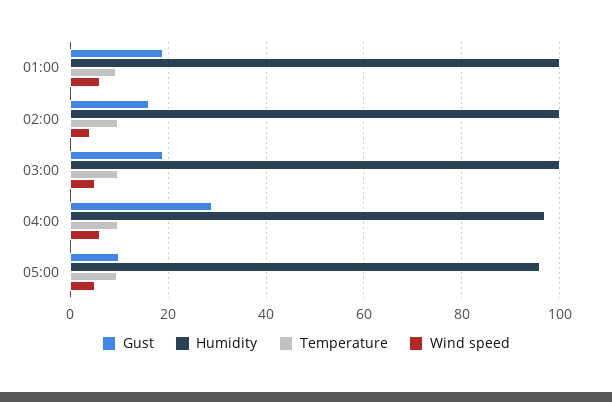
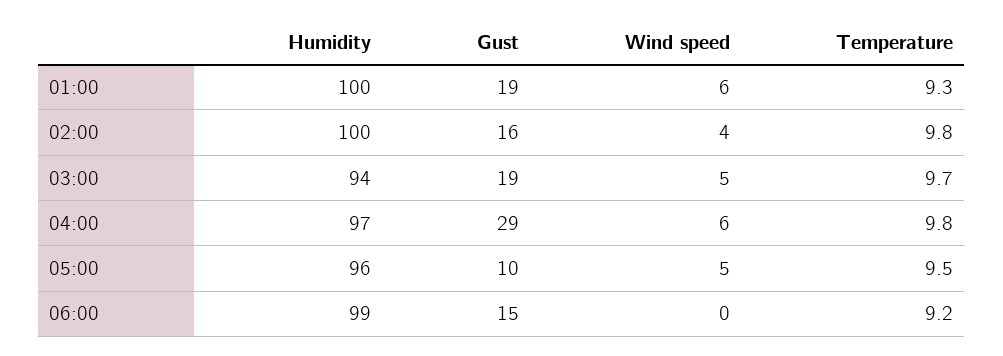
Humidity, 03:00: 100 -> 94
Humidity, 06:00: none -> 99
Gust, 06:00: none -> 15
Wind speed, 06:00: none -> 0
Temperature, 06:00: none -> 9.2

